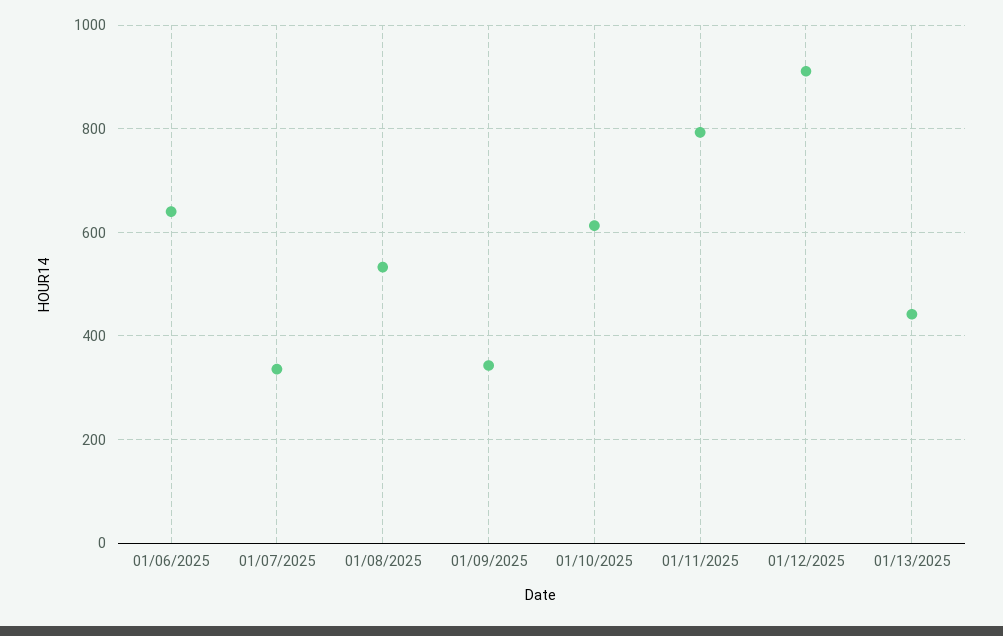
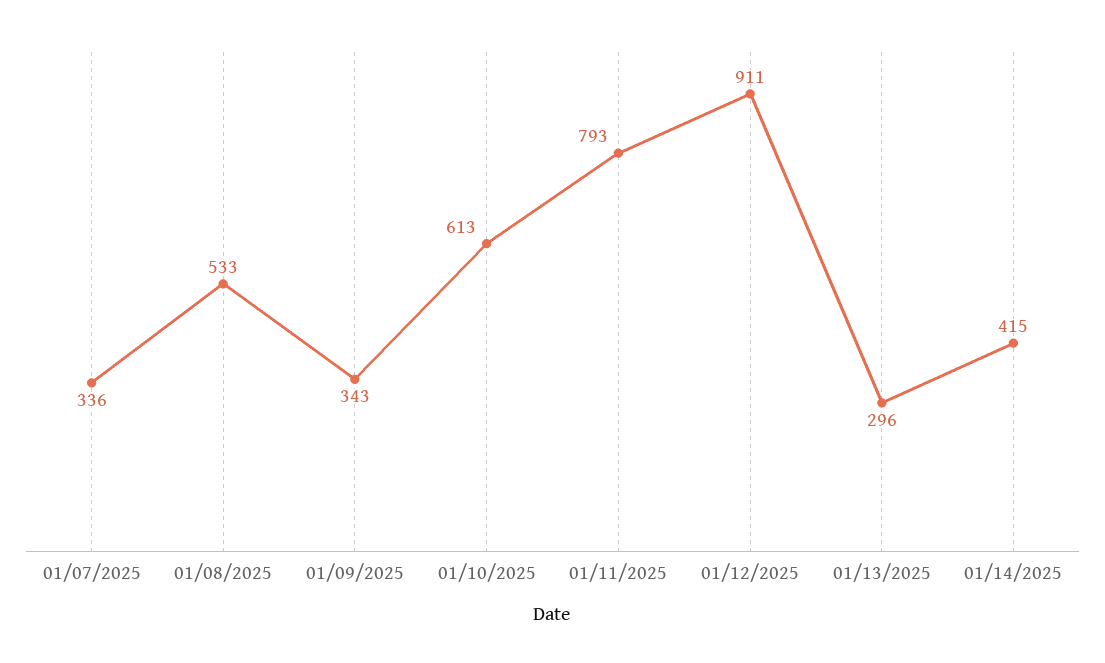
01/06/2025: 640 -> none
01/13/2025: 440 -> 296
01/14/2025: none -> 415

